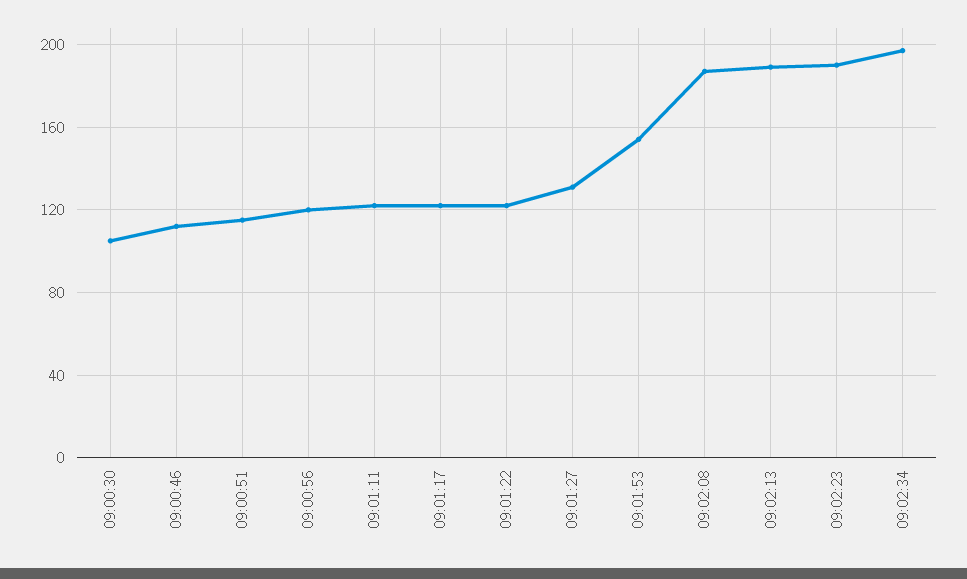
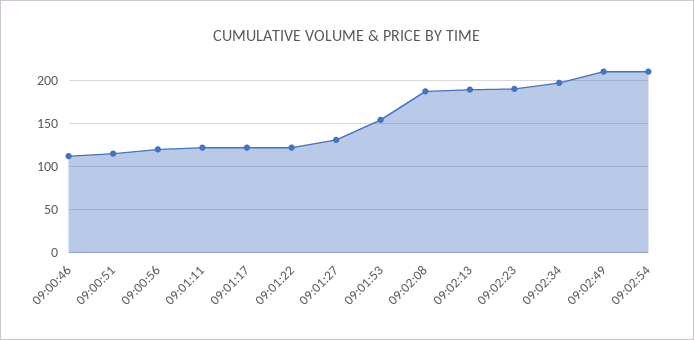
09:00:30: 105 -> none
09:02:49: none -> 210
09:02:54: none -> 210

